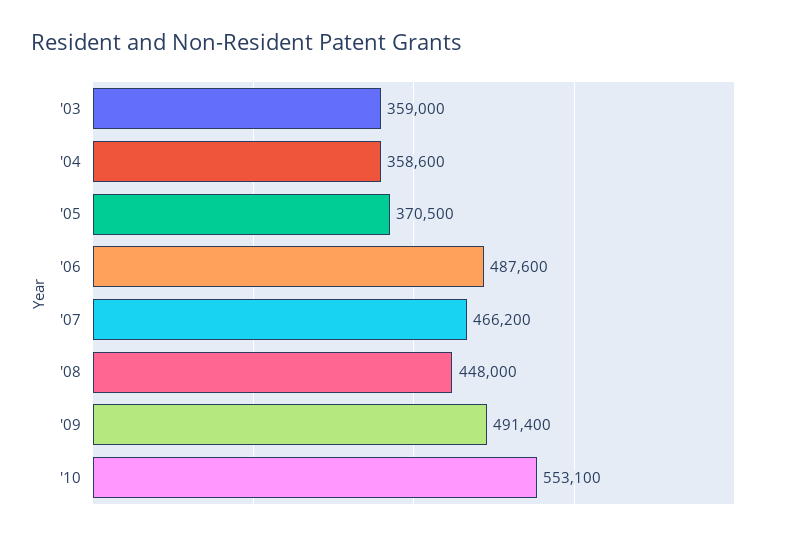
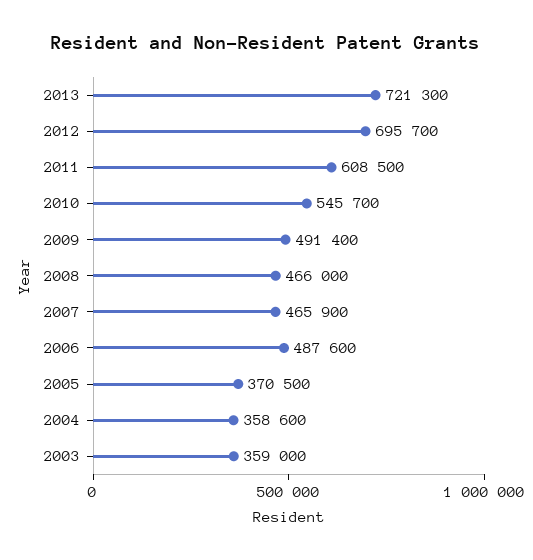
'07: 466200 -> 465900
'08: 448000 -> 466000
'10: 553100 -> 545700
2013: none -> 721300
2012: none -> 695700
2011: none -> 608500

